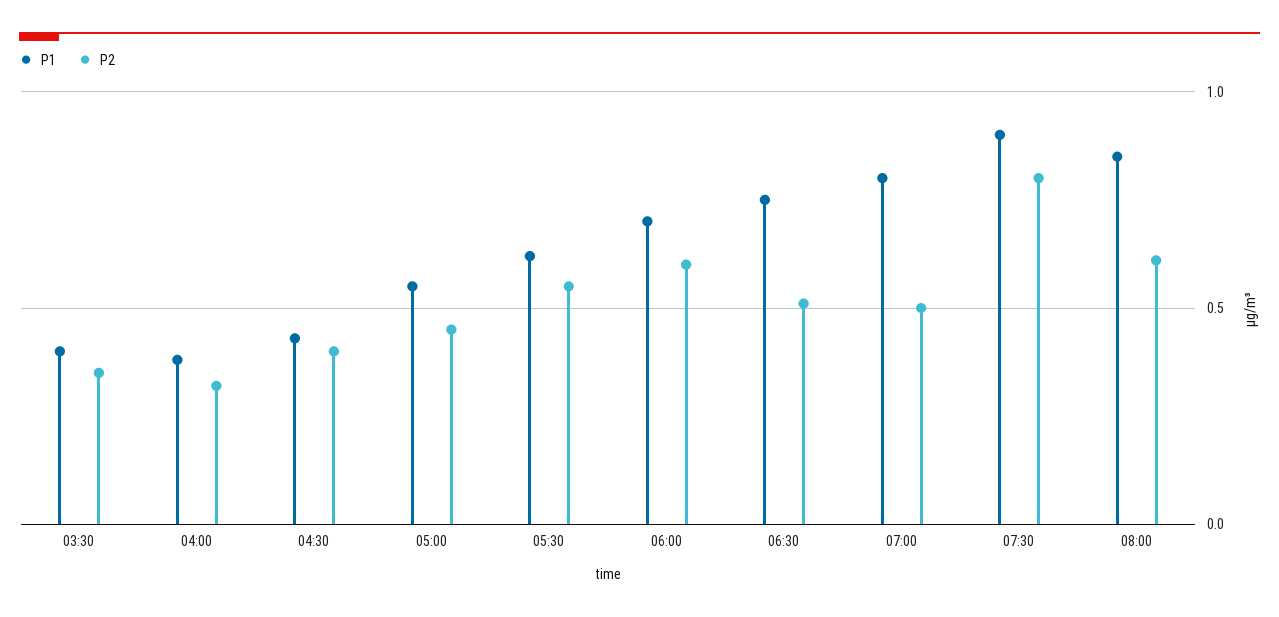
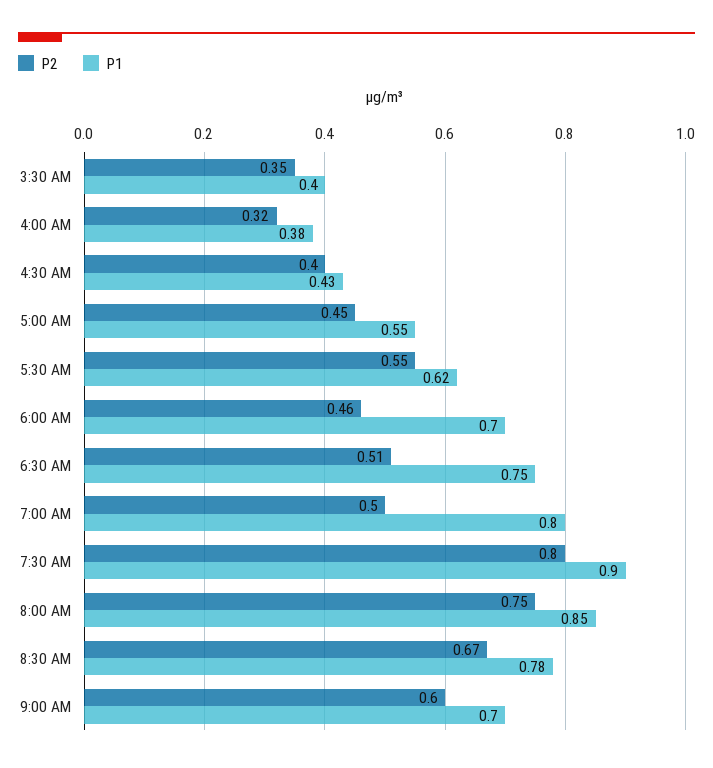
P2, 06:00: 0.6 -> 0.46
P2, 08:00: 0.6 -> 0.75
P2, 8:30 AM: none -> 0.67
P1, 8:30 AM: none -> 0.78
P2, 9:00 AM: none -> 0.6
P1, 9:00 AM: none -> 0.7

